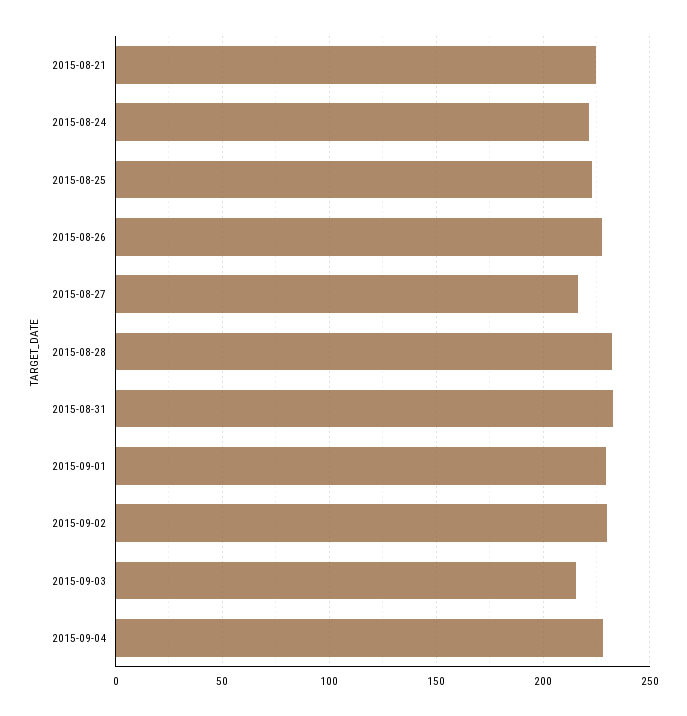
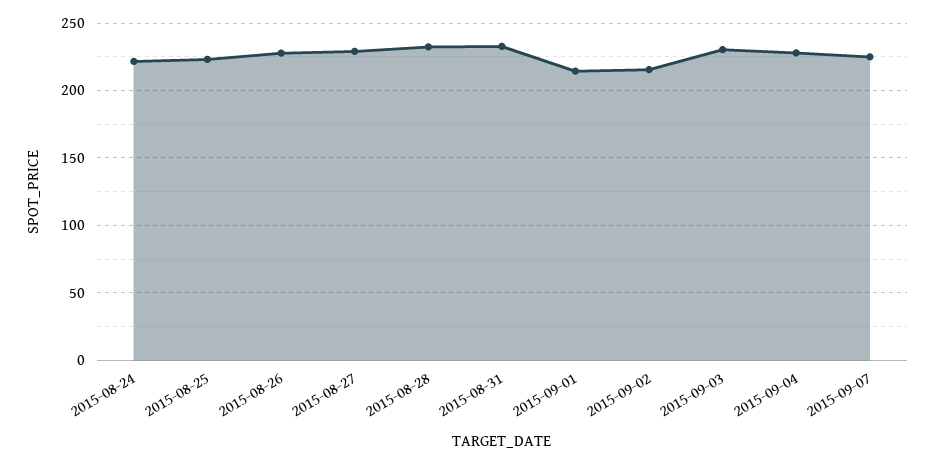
2015-08-21: 225 -> none
2015-08-27: 215 -> 230
2015-09-01: 230 -> 215
2015-09-02: 230 -> 215
2015-09-03: 215 -> 230
2015-09-07: none -> 225

